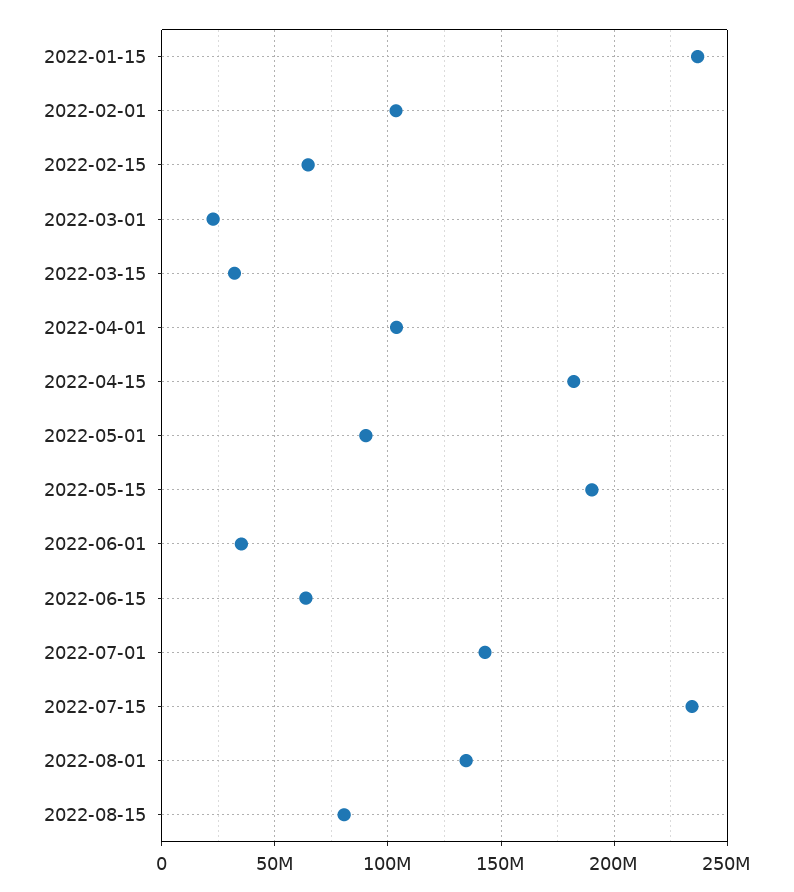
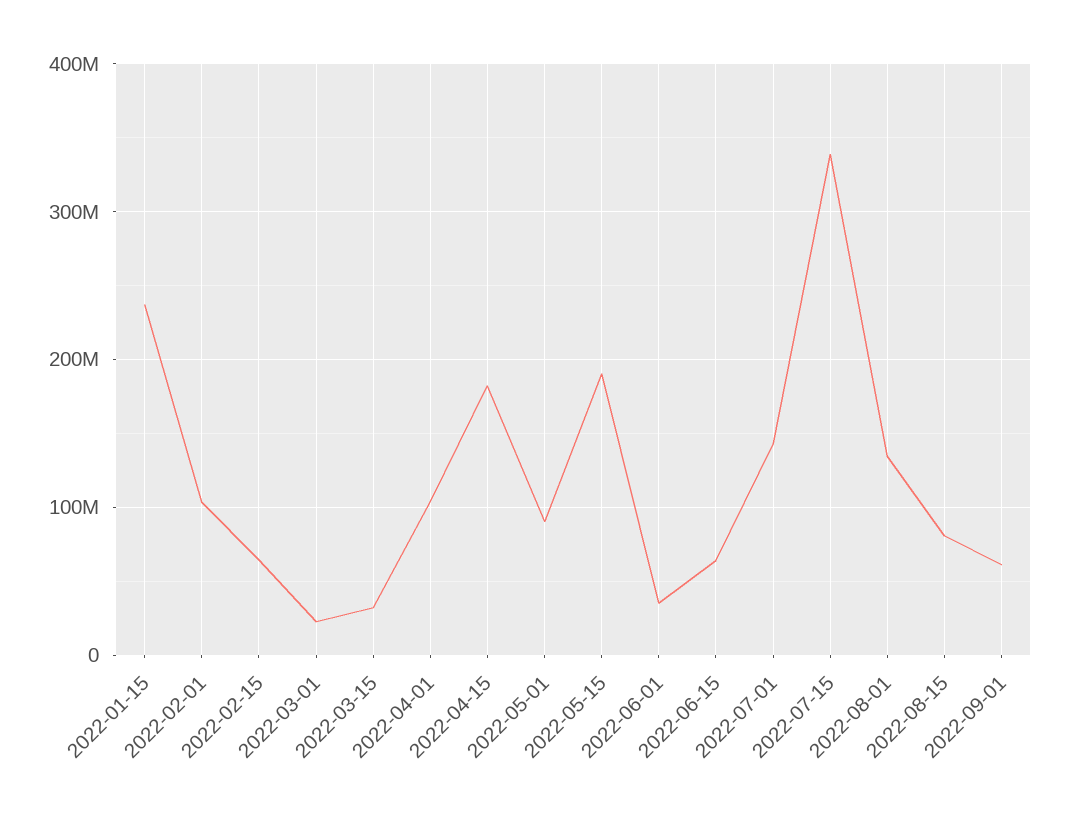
2022-07-15: 235000000 -> 340000000
2022-09-01: none -> 60000000

